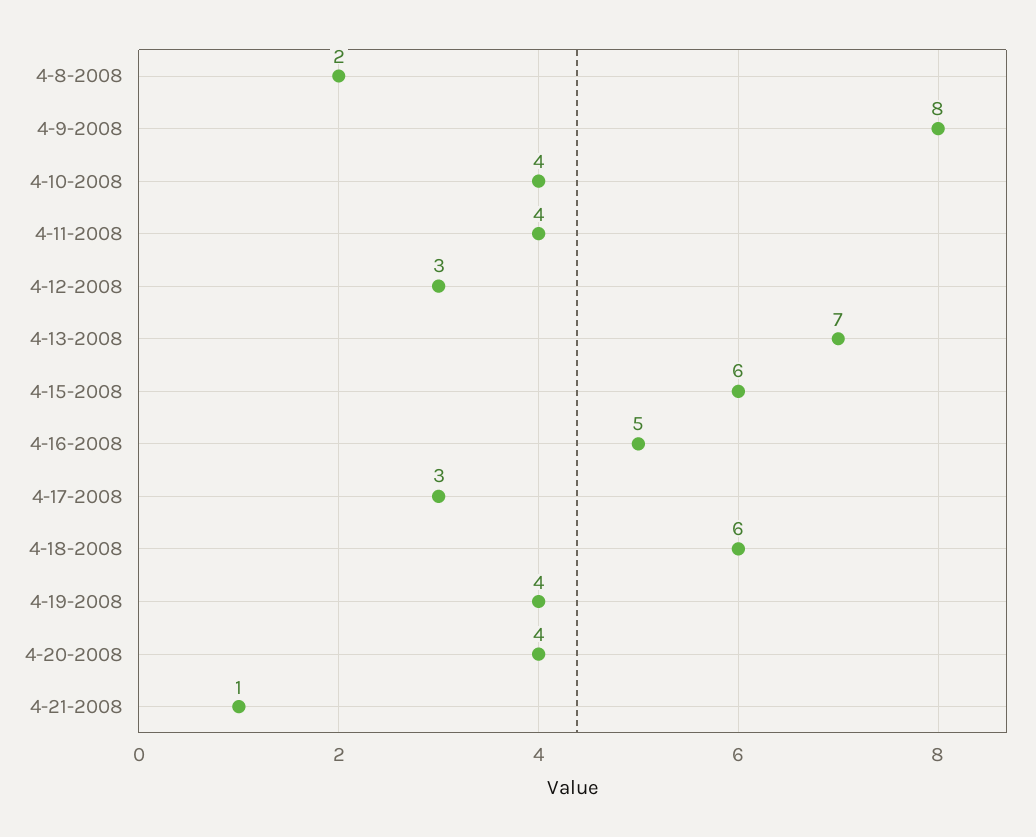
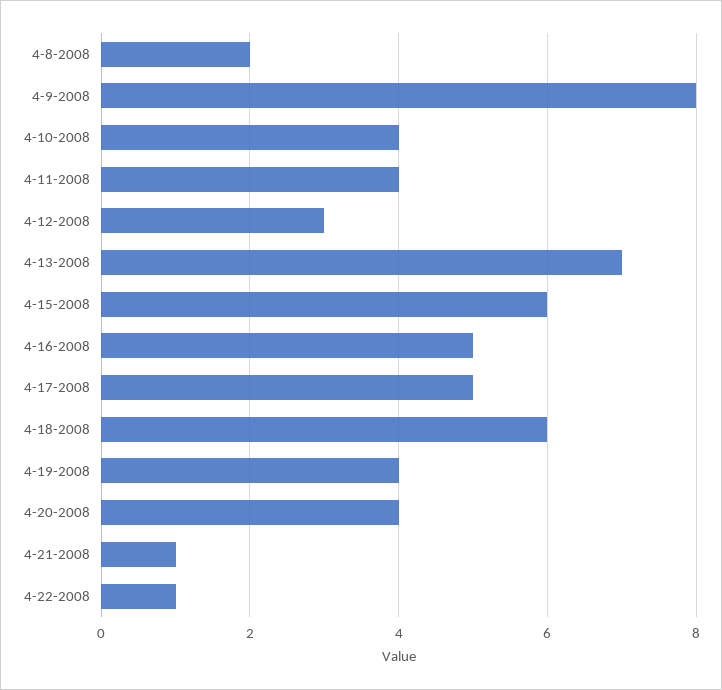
4-17-2008: 3 -> 5
4-22-2008: none -> 1

